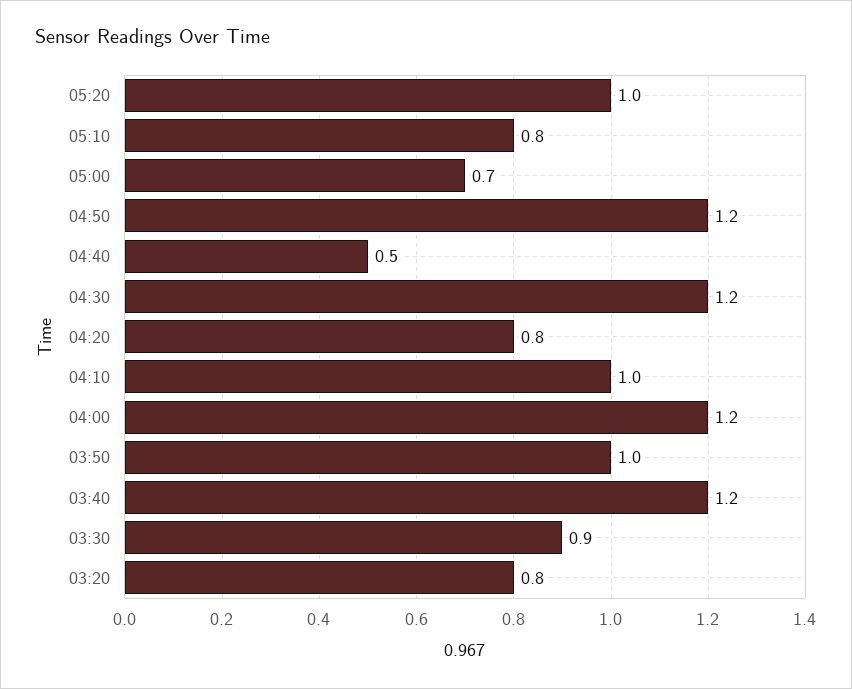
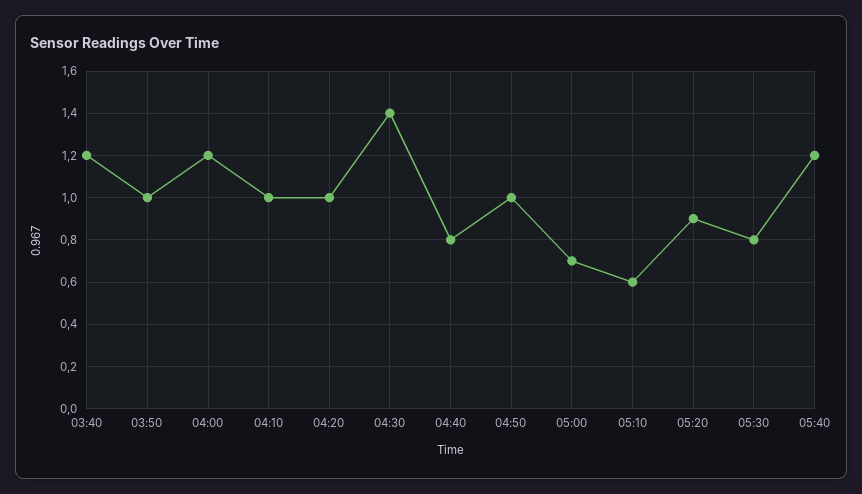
05:20: 1 -> 0.9
05:10: 0.8 -> 0.6
04:50: 1.2 -> 1
04:40: 0.5 -> 0.8
04:30: 1.2 -> 1.4
04:20: 0.8 -> 1
03:30: 0.9 -> none
03:20: 0.8 -> none
05:30: none -> 0.8
05:40: none -> 1.2

